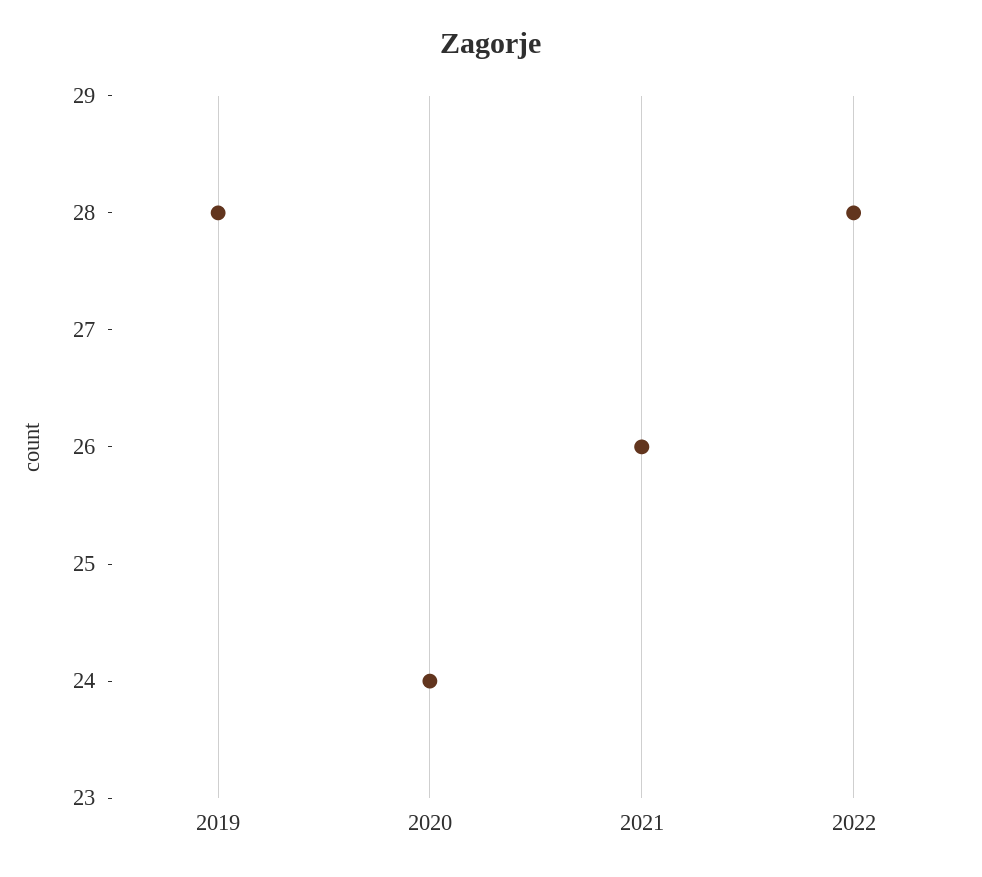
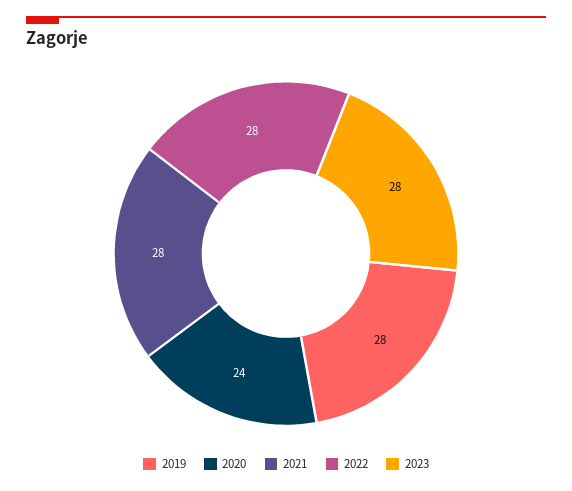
2021: 26 -> 28
2023: none -> 28

